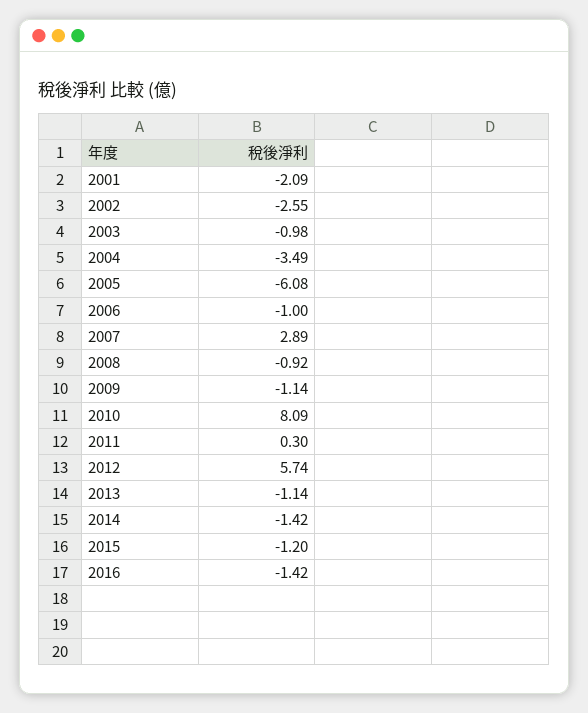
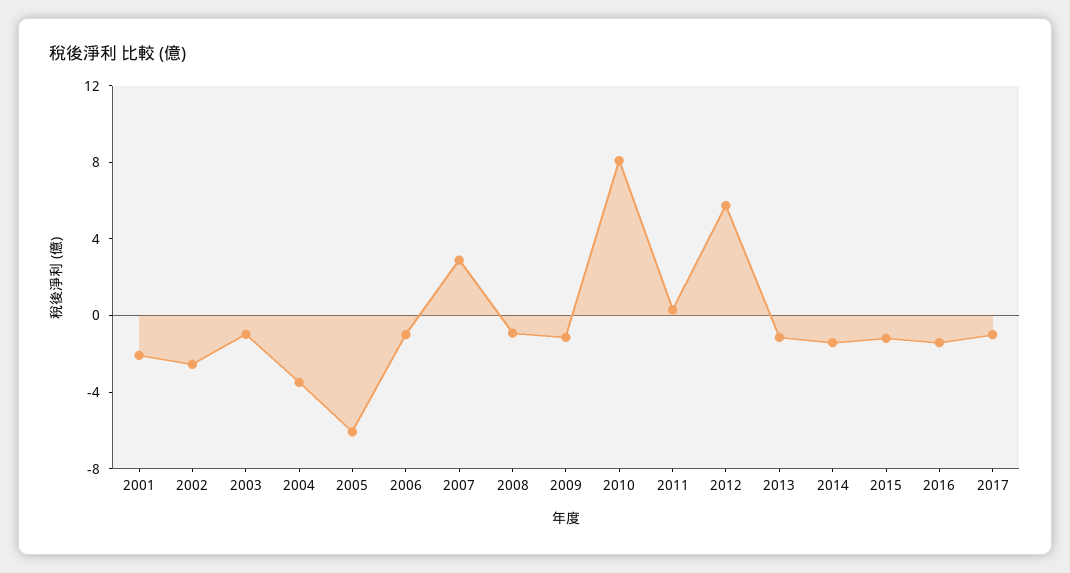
2017: none -> -1

